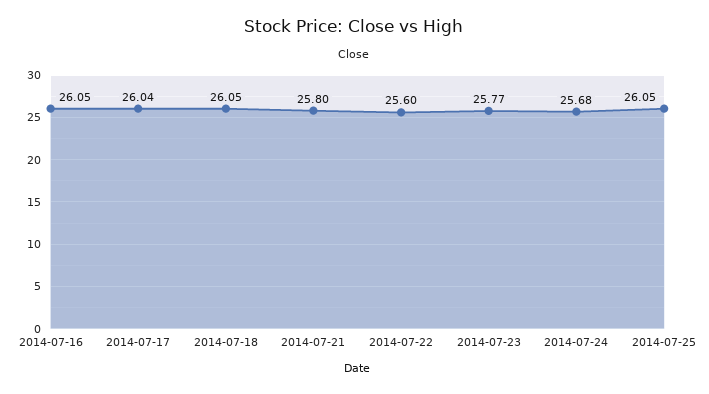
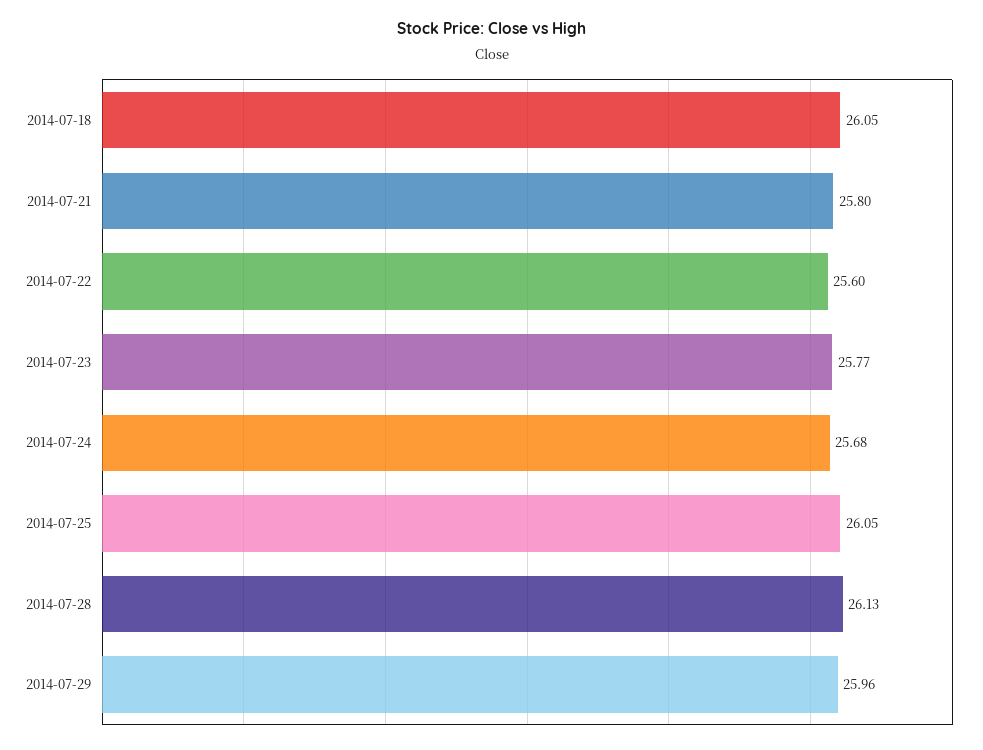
2014-07-16: 26.05 -> none
2014-07-17: 26.04 -> none
2014-07-28: none -> 26.13
2014-07-29: none -> 25.96

